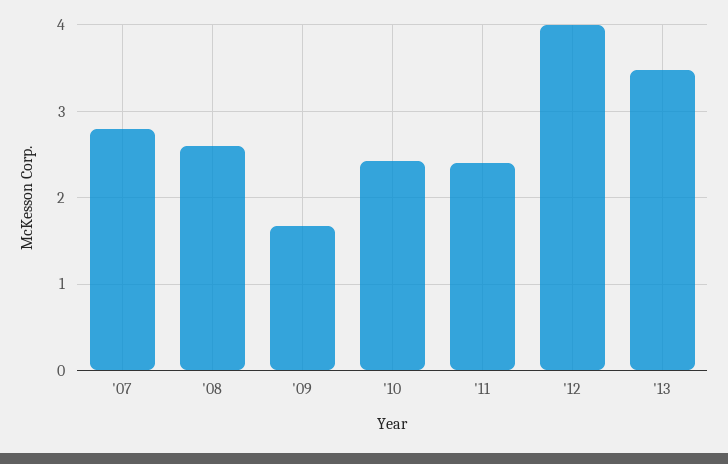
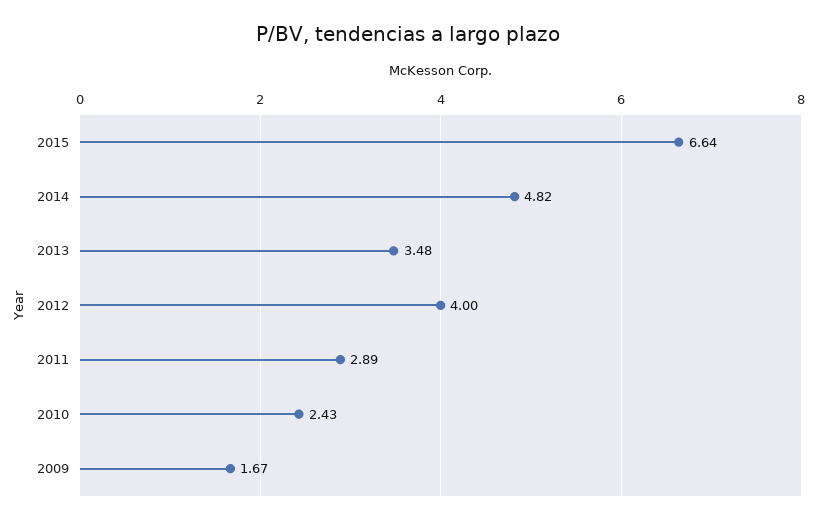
'07: 2.8 -> none
'08: 2.6 -> none
'11: 2.4 -> 2.89
2015: none -> 6.64
2014: none -> 4.82

